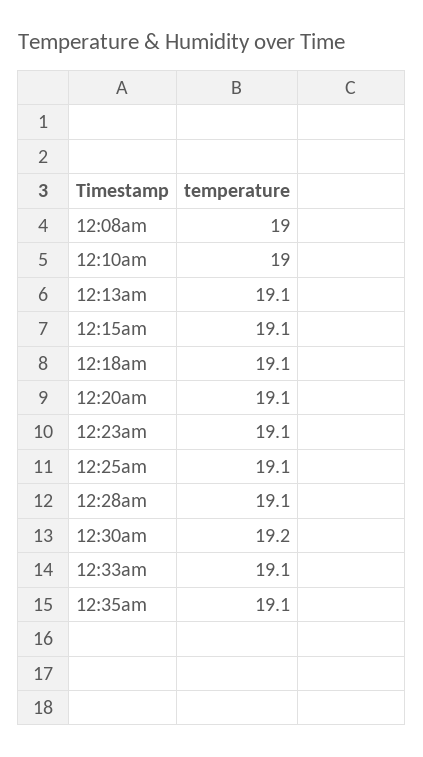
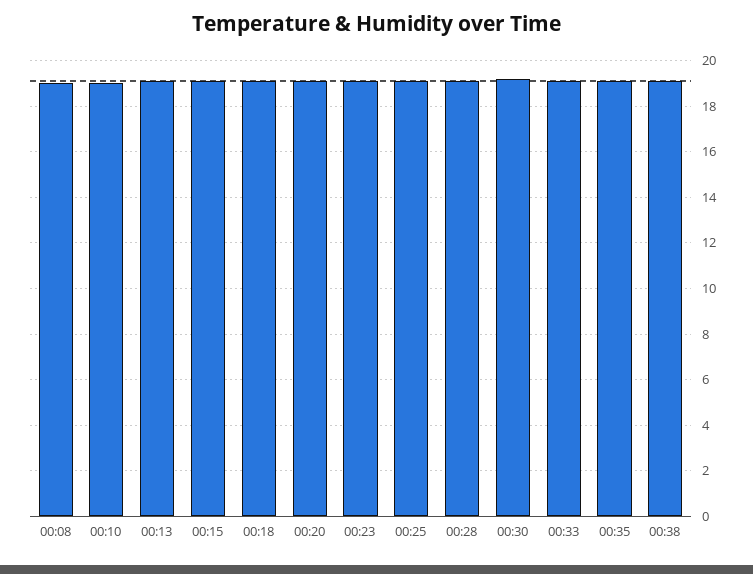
00:38: none -> 19

